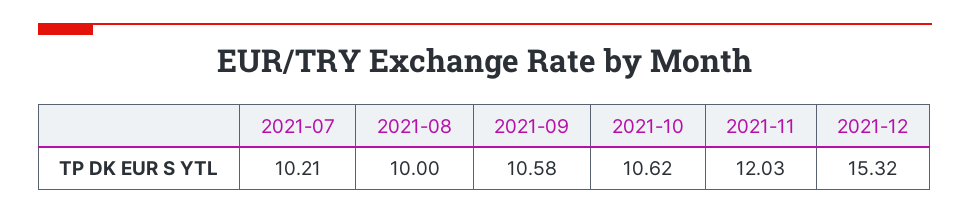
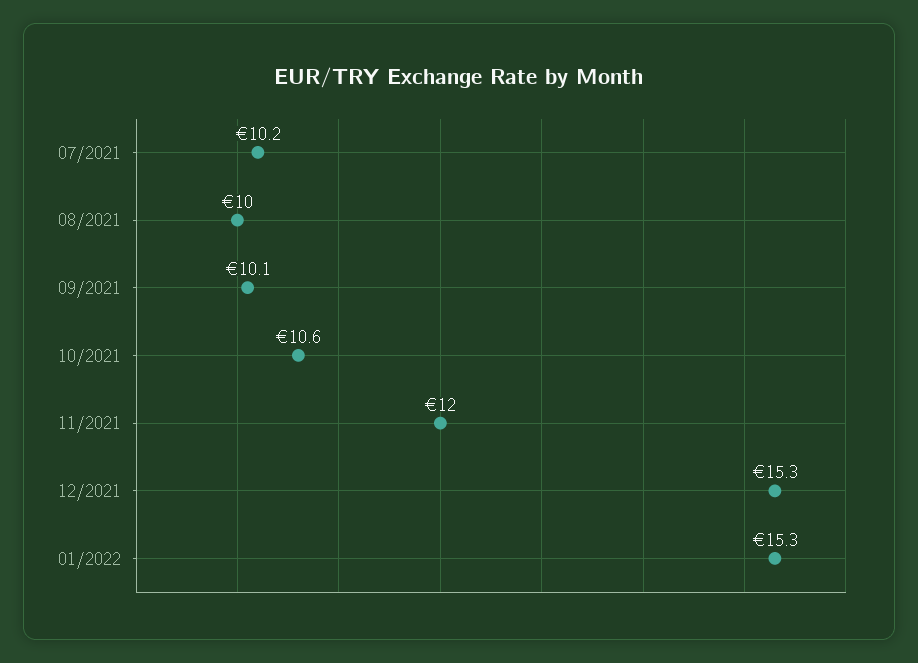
2021-09: 10.58 -> 10.1
01/2022: none -> 15.3

